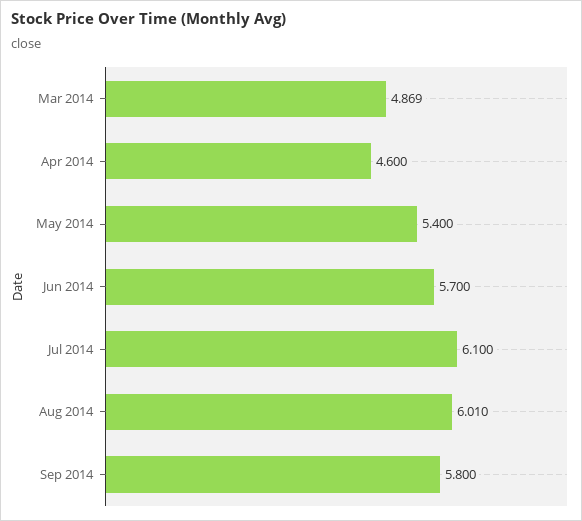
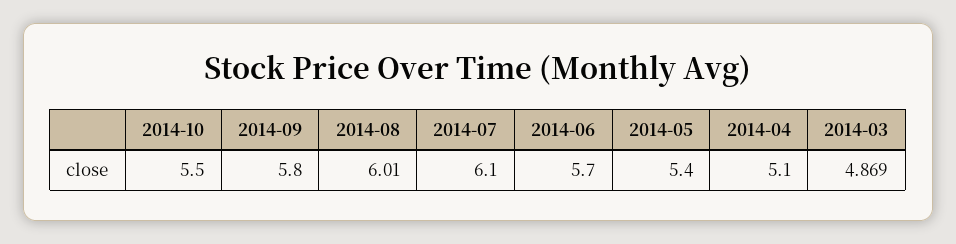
Apr 2014: 4.6 -> 5.1
2014-10: none -> 5.5

